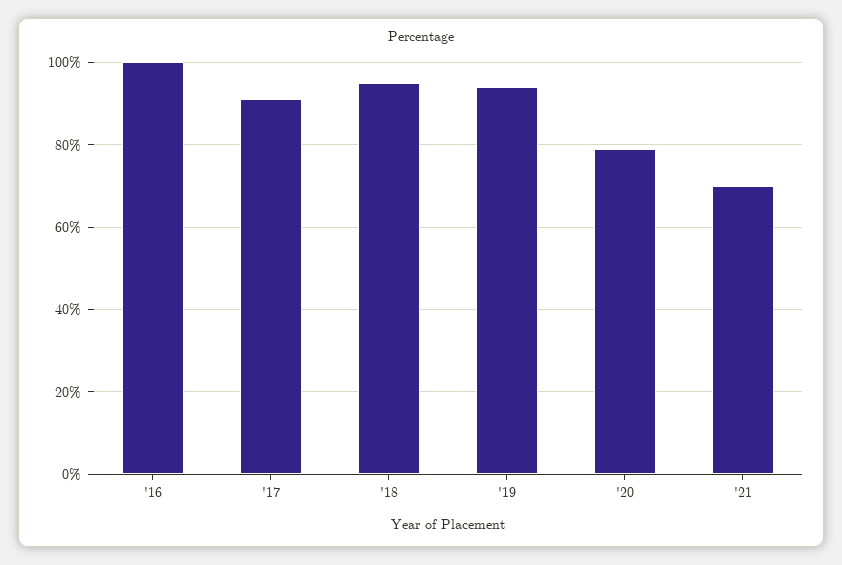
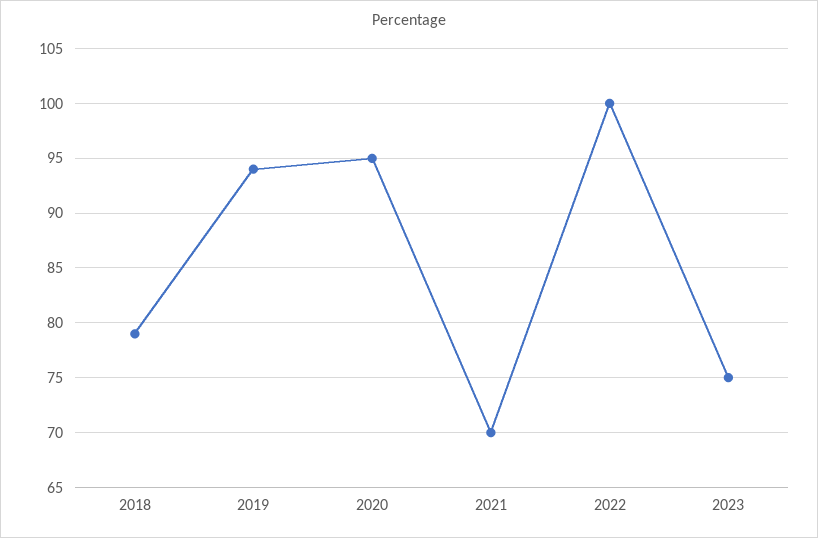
'16: 100 -> none
'17: 90 -> none
'18: 95 -> 79
'20: 80 -> 95
2022: none -> 100
2023: none -> 75

